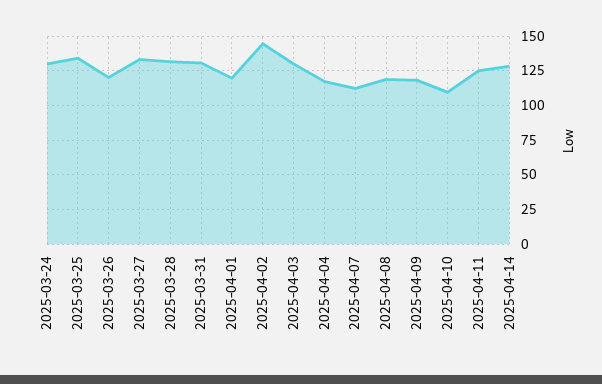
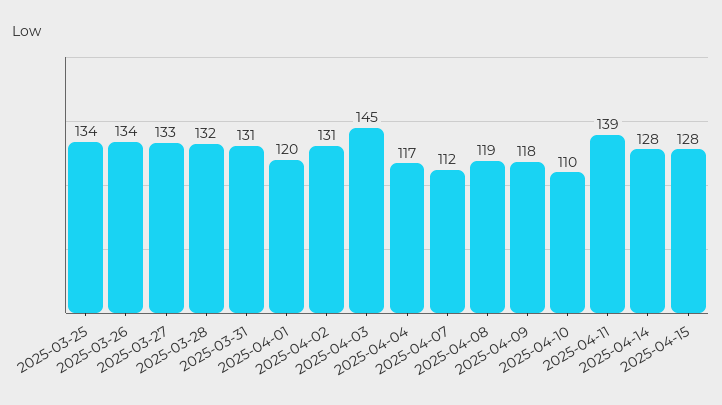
2025-03-24: 130 -> none
2025-03-26: 120 -> 134
2025-04-02: 145 -> 131
2025-04-03: 130 -> 145
2025-04-11: 125 -> 139
2025-04-15: none -> 128

